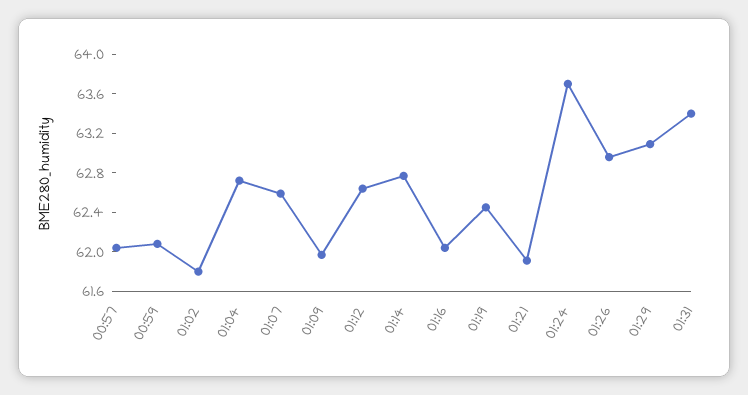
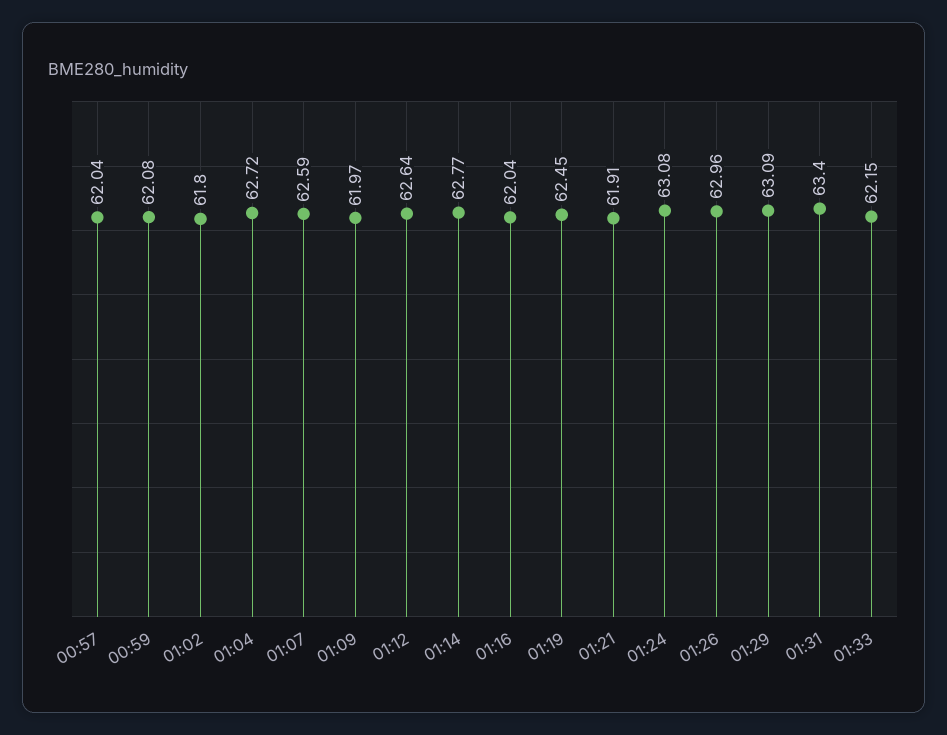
01:24: 63.7 -> 63.08
01:33: none -> 62.15

